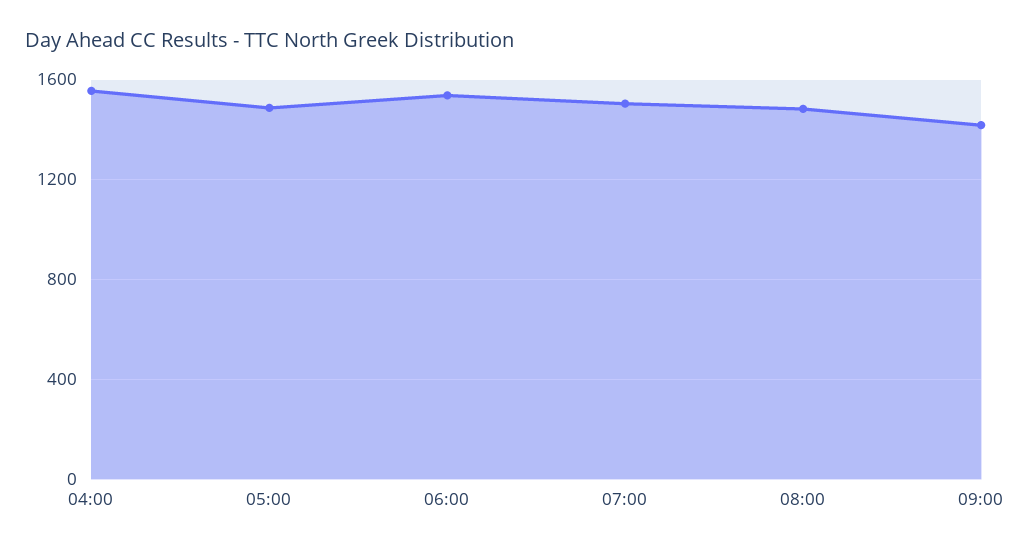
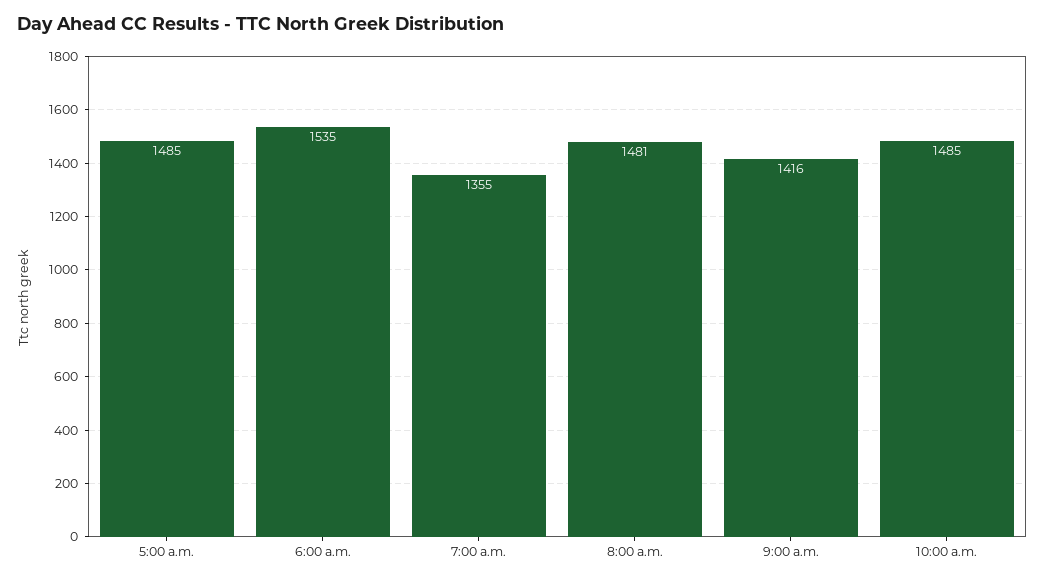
04:00: 1550 -> none
07:00: 1500 -> 1355
10:00 a.m.: none -> 1485

